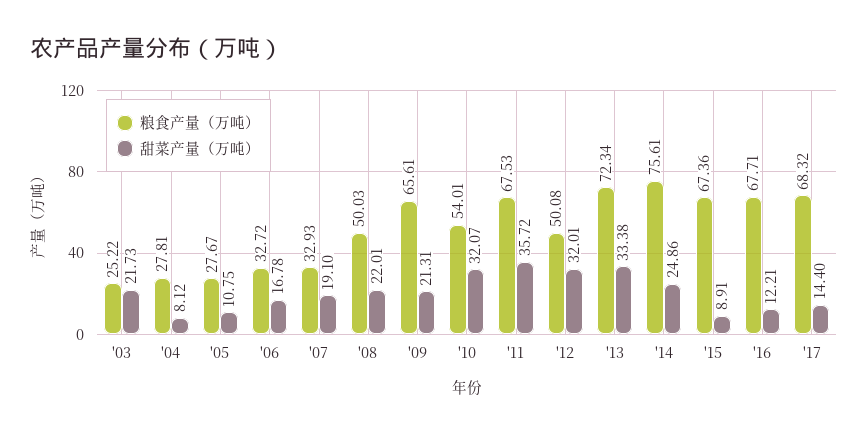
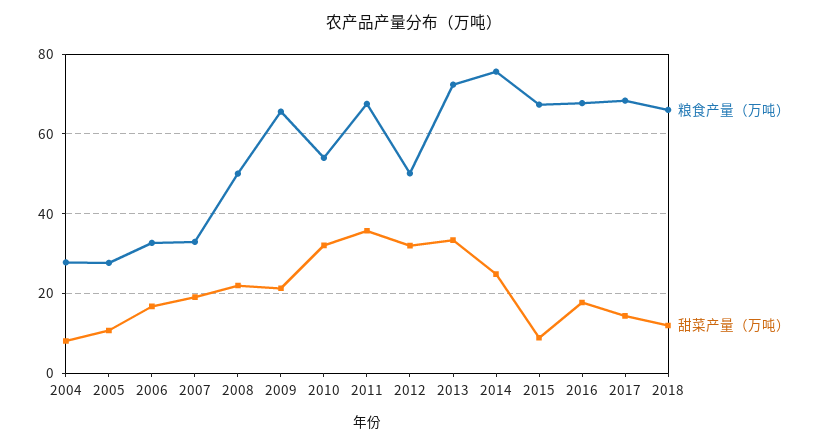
粮食产量（万吨）, '03: 25.22 -> none
甜菜产量（万吨）, '03: 21.73 -> none
甜菜产量（万吨）, '16: 12.21 -> 18
粮食产量（万吨）, 2018: none -> 66
甜菜产量（万吨）, 2018: none -> 12

